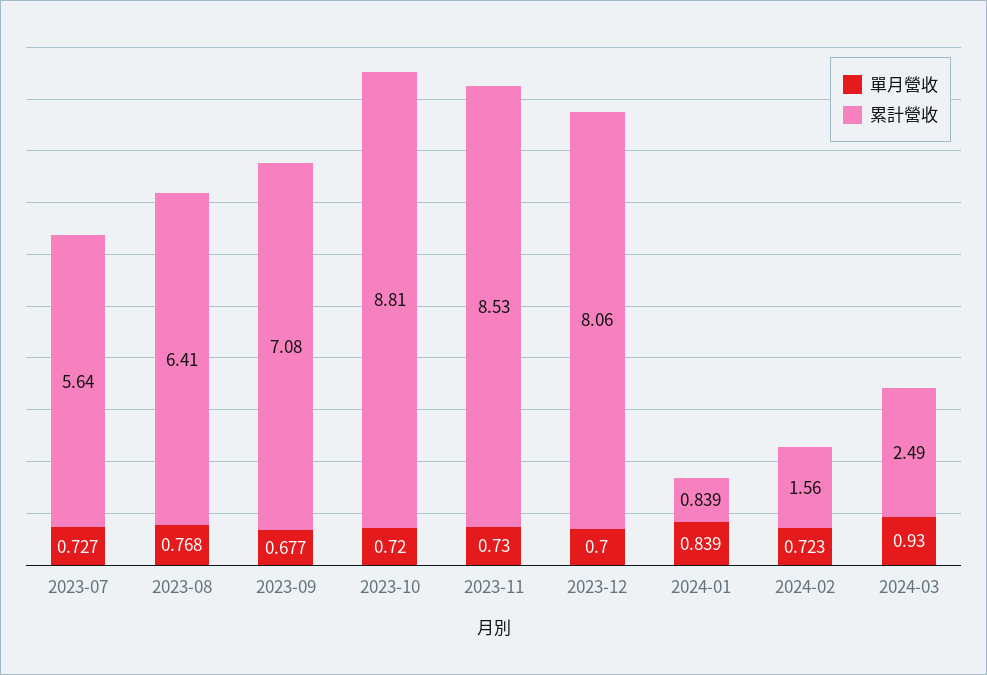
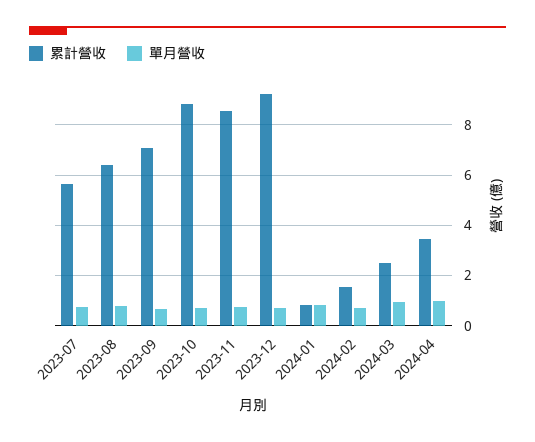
累計營收, 2023-12: 8.06 -> 9.25
累計營收, 2024-04: none -> 3.5
單月營收, 2024-04: none -> 1

